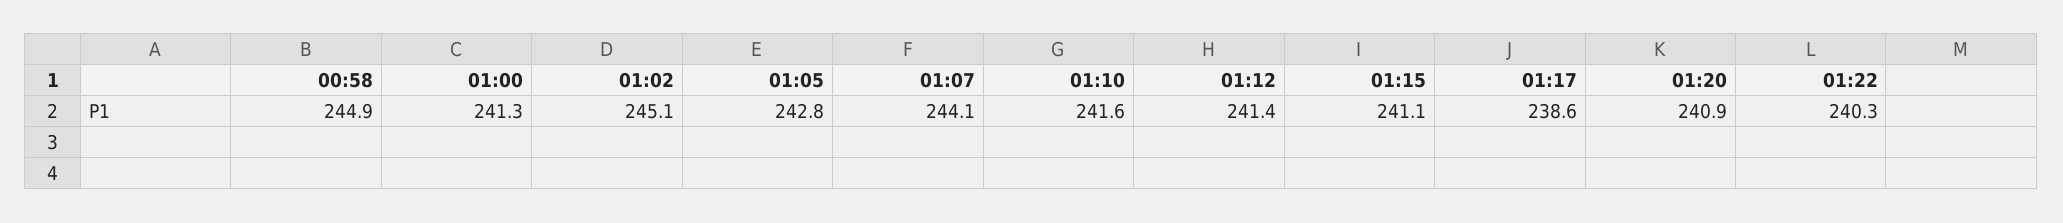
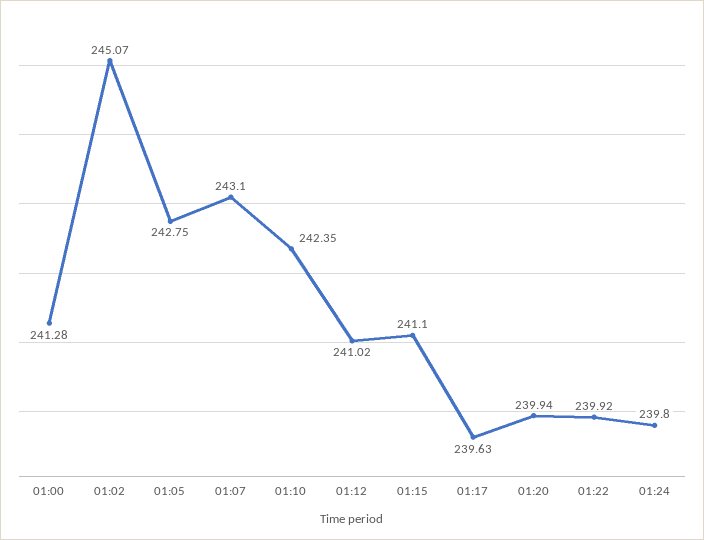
00:58: 244.9 -> none
01:07: 244.1 -> 243.1
01:10: 241.6 -> 242.35
01:12: 241.4 -> 241.02
01:17: 238.6 -> 239.63
01:20: 240.9 -> 239.94
01:22: 240.3 -> 239.92
01:24: none -> 239.8

